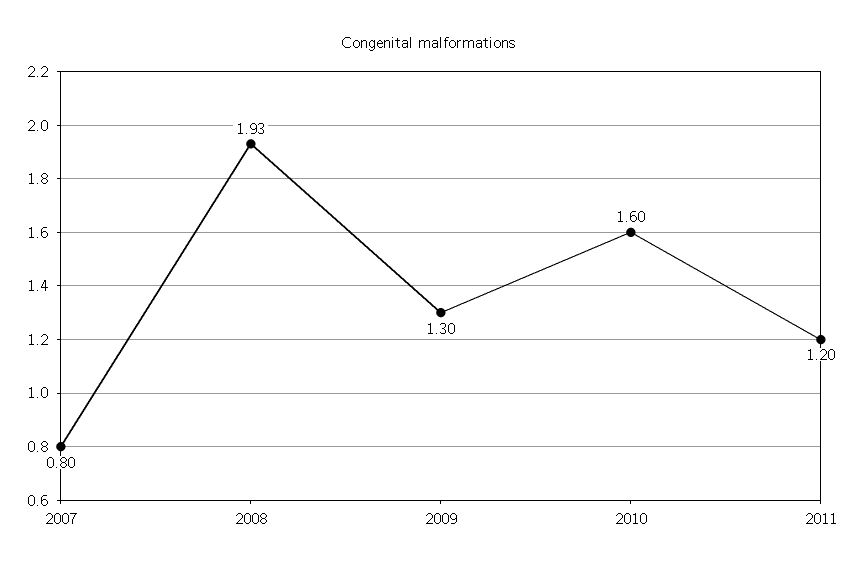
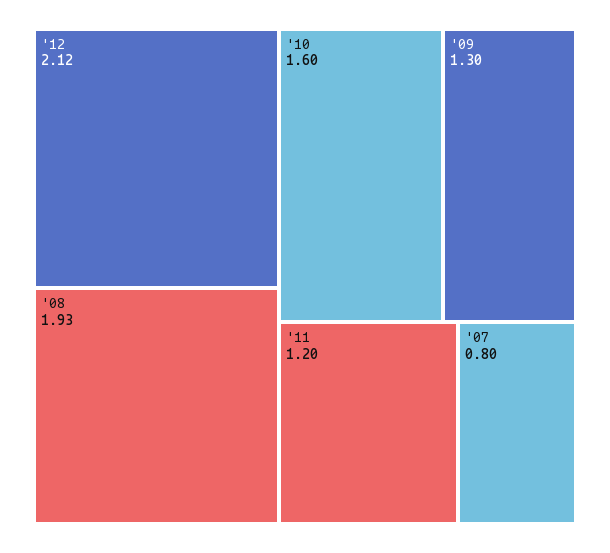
'12: none -> 2.12

